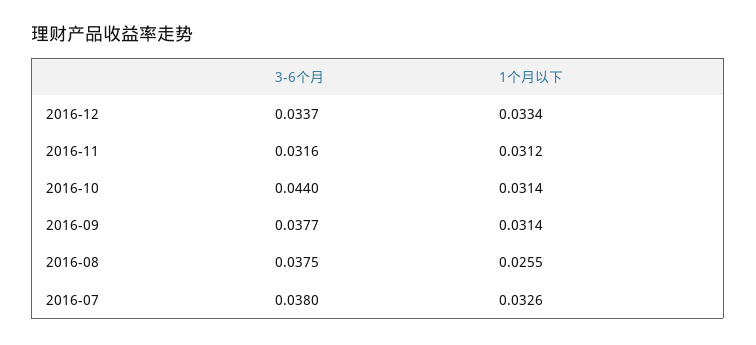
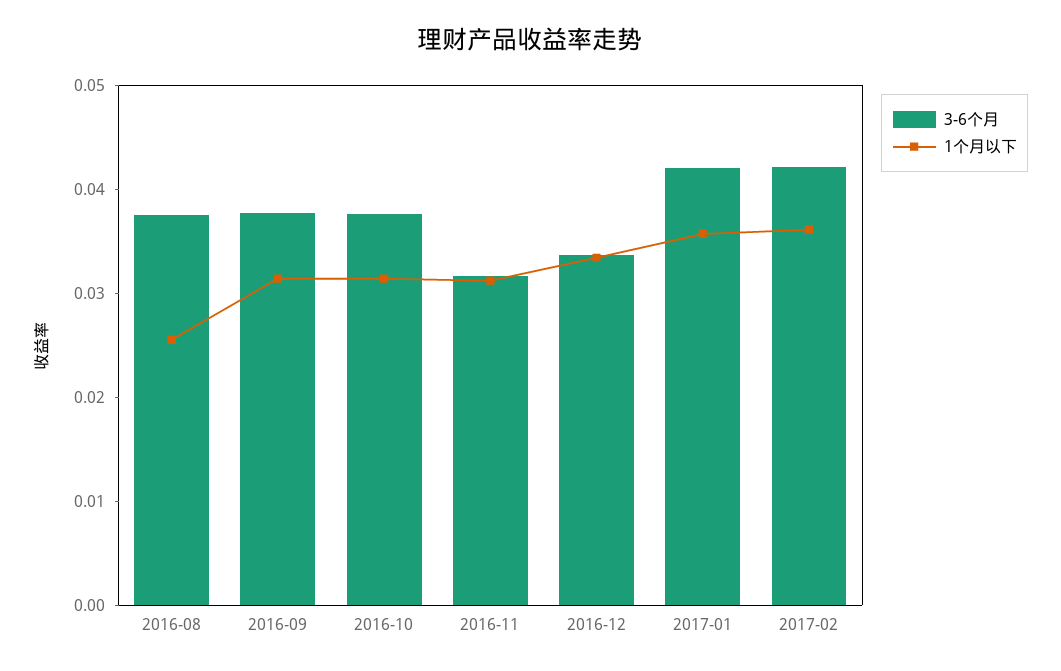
3-6个月, 2016-10: 0.044 -> 0.038
3-6个月, 2016-07: 0.038 -> none
1个月以下, 2016-07: 0.0326 -> none
3-6个月, 2017-01: none -> 0.042
1个月以下, 2017-01: none -> 0.036
3-6个月, 2017-02: none -> 0.042
1个月以下, 2017-02: none -> 0.036

